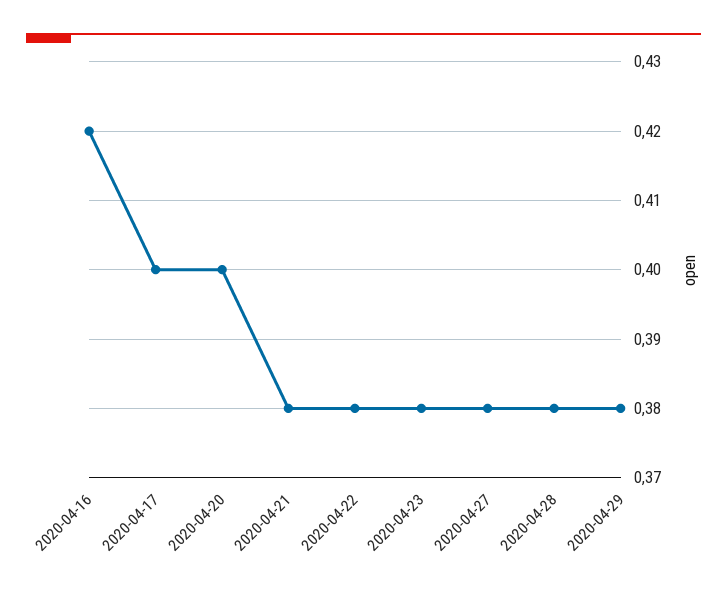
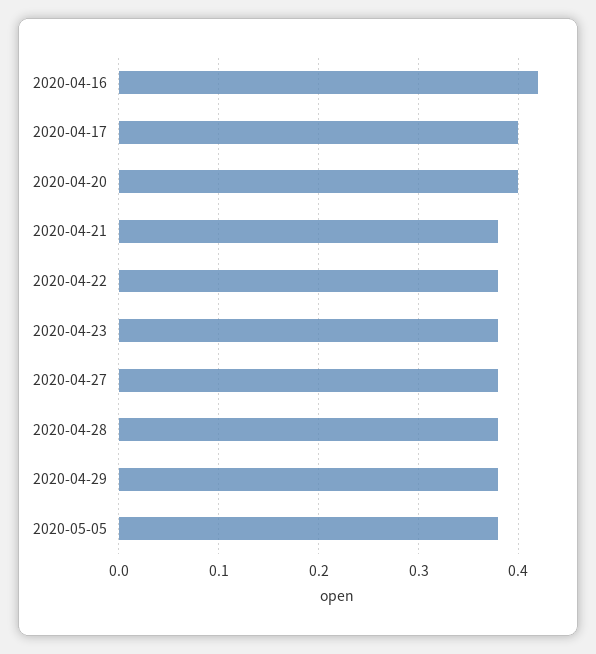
2020-05-05: none -> 0.38

